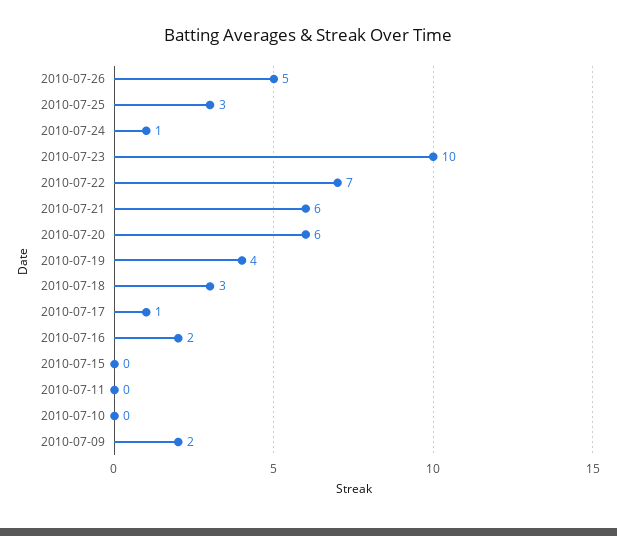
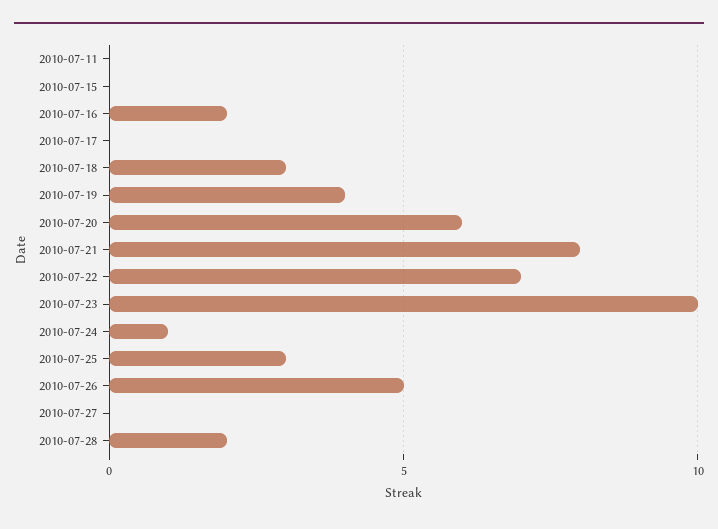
2010-07-21: 6 -> 8
2010-07-17: 1 -> 0
2010-07-10: 0 -> none
2010-07-09: 2 -> none
2010-07-27: none -> 0
2010-07-28: none -> 2

